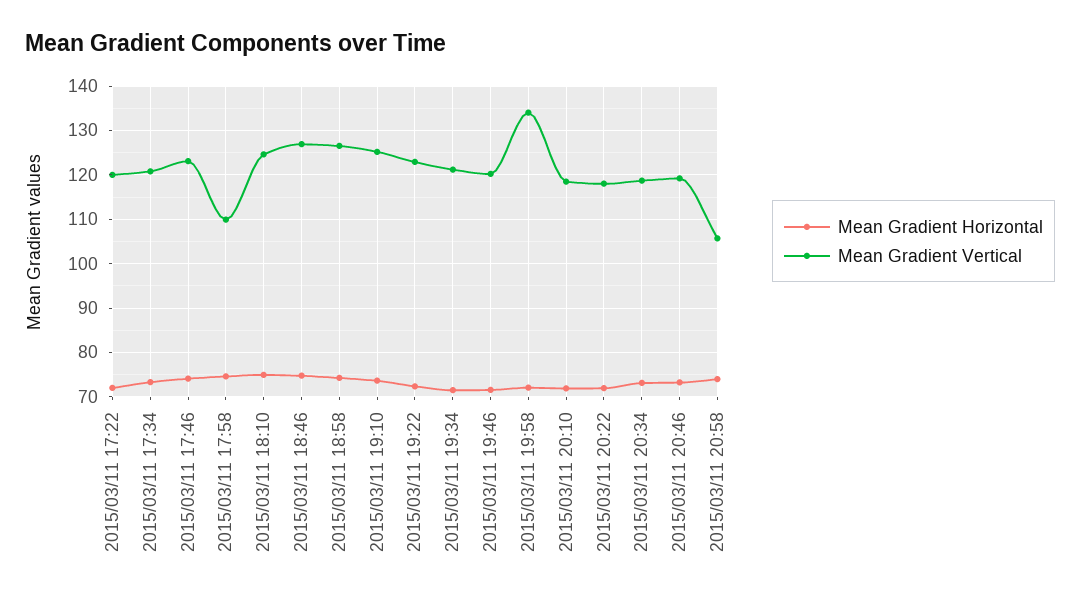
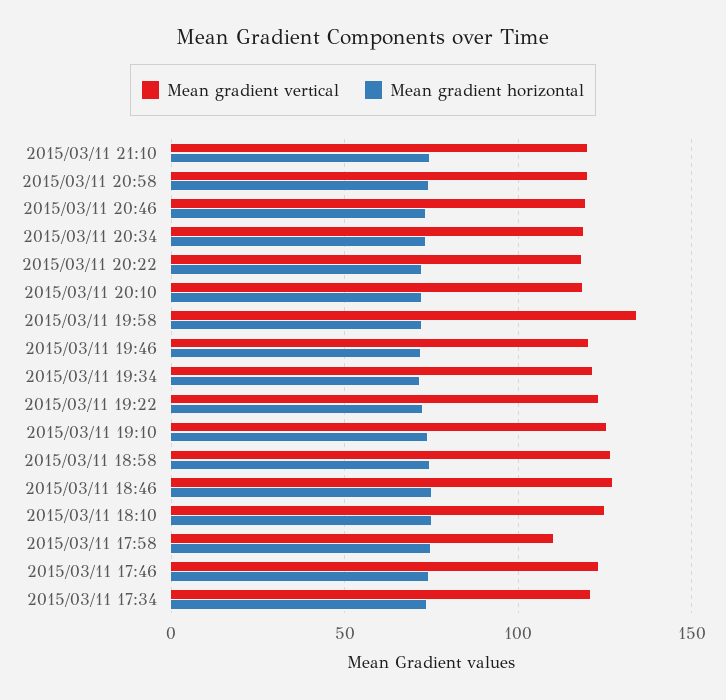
Mean Gradient Horizontal, 2015/03/11 17:22: 72 -> none
Mean Gradient Vertical, 2015/03/11 17:22: 120 -> none
Mean Gradient Vertical, 2015/03/11 20:58: 106 -> 120
Mean Gradient Vertical, 2015/03/11 21:10: none -> 120
Mean Gradient Horizontal, 2015/03/11 21:10: none -> 75

